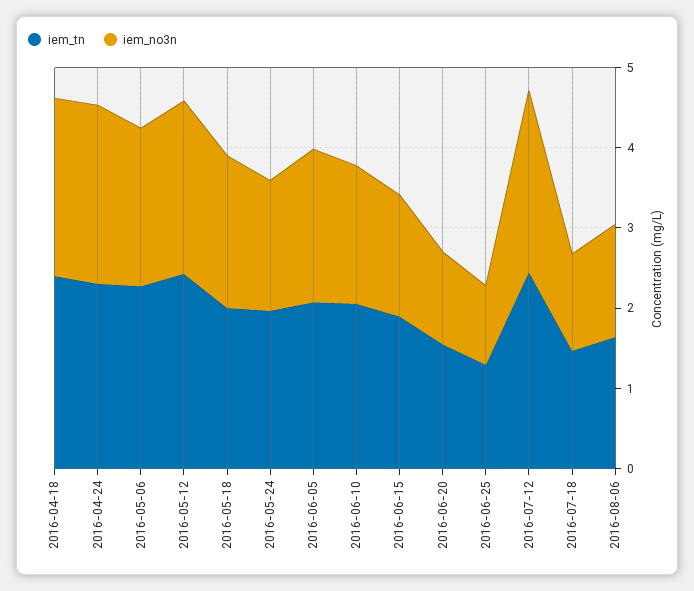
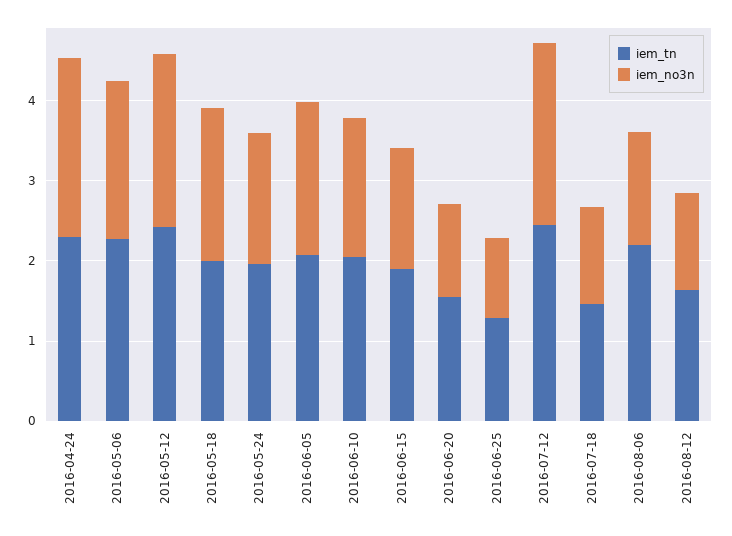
iem_tn, 2016-04-18: 2.4 -> none
iem_no3n, 2016-04-18: 2.2 -> none
iem_tn, 2016-08-06: 1.6 -> 2.2
iem_tn, 2016-08-12: none -> 1.6
iem_no3n, 2016-08-12: none -> 1.2

